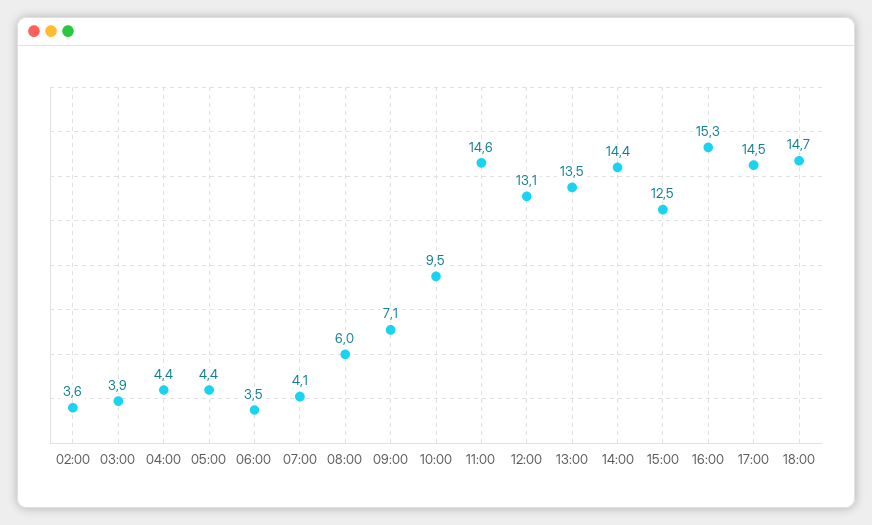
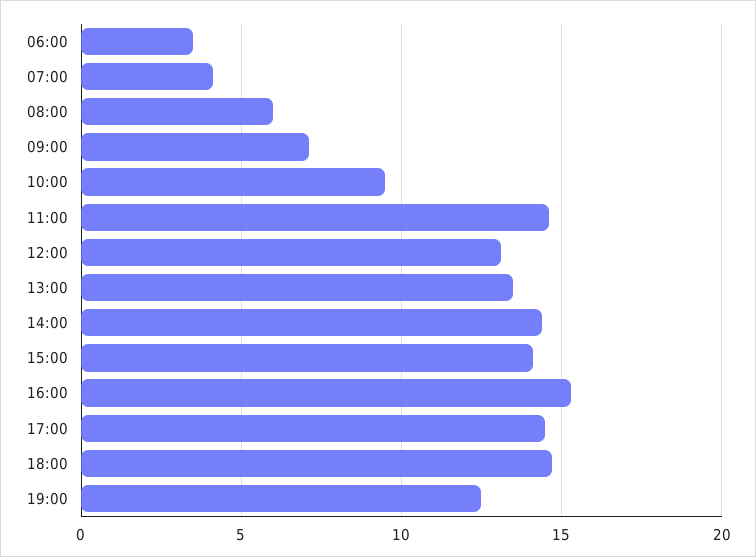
02:00: 3.6 -> none
03:00: 3.9 -> none
04:00: 4.4 -> none
05:00: 4.4 -> none
15:00: 12.5 -> 14
19:00: none -> 12.5

